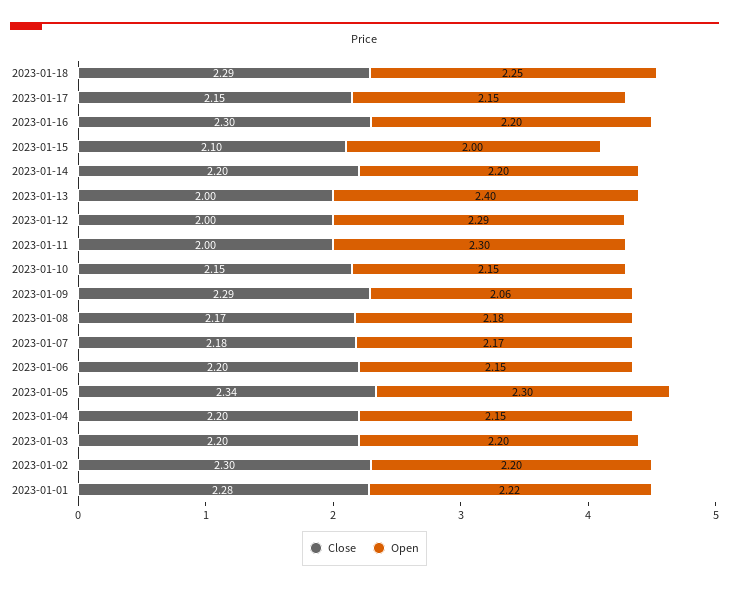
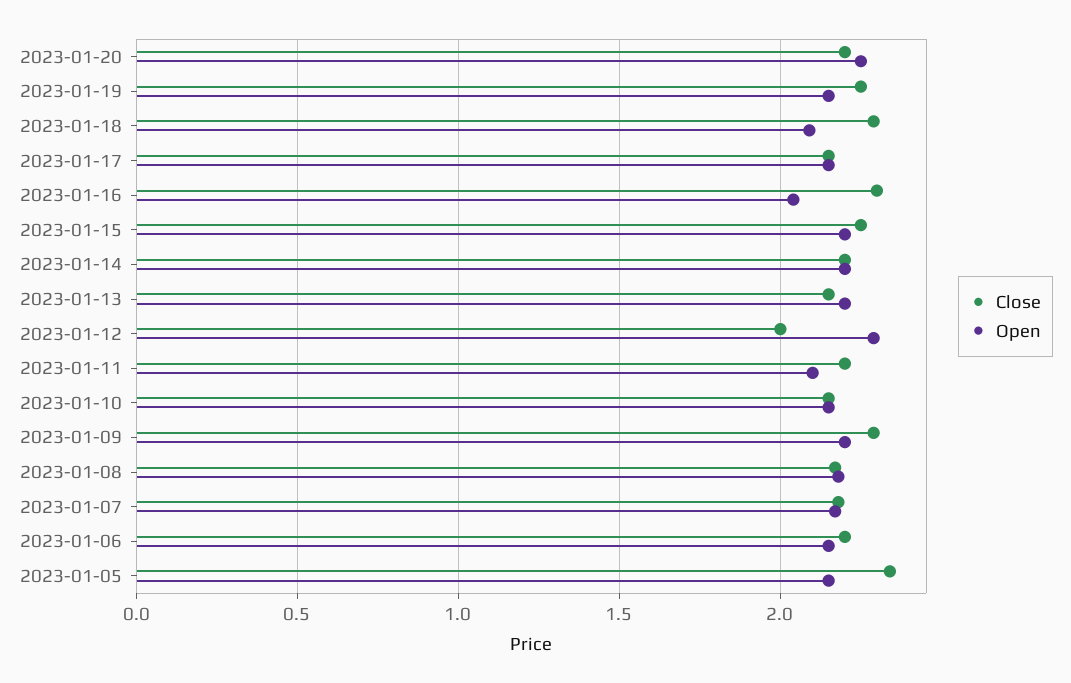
Open, 2023-01-18: 2.25 -> 2.1
Open, 2023-01-16: 2.2 -> 2.05
Close, 2023-01-15: 2.1 -> 2.25
Open, 2023-01-15: 2 -> 2.2
Close, 2023-01-13: 2 -> 2.15
Open, 2023-01-13: 2.4 -> 2.2
Close, 2023-01-11: 2 -> 2.2
Open, 2023-01-11: 2.3 -> 2.1
Open, 2023-01-09: 2.06 -> 2.2
Open, 2023-01-05: 2.3 -> 2.15
Close, 2023-01-04: 2.2 -> none
Open, 2023-01-04: 2.15 -> none
Close, 2023-01-03: 2.2 -> none
Open, 2023-01-03: 2.2 -> none
Close, 2023-01-02: 2.3 -> none
Open, 2023-01-02: 2.2 -> none
Close, 2023-01-01: 2.28 -> none
Open, 2023-01-01: 2.22 -> none
Close, 2023-01-20: none -> 2.2
Open, 2023-01-20: none -> 2.25
Close, 2023-01-19: none -> 2.25
Open, 2023-01-19: none -> 2.15

